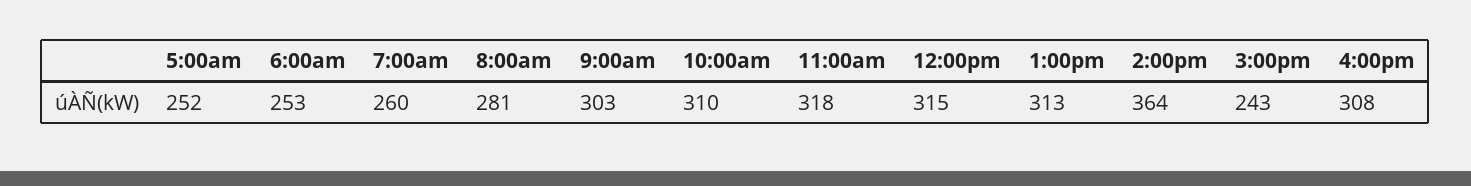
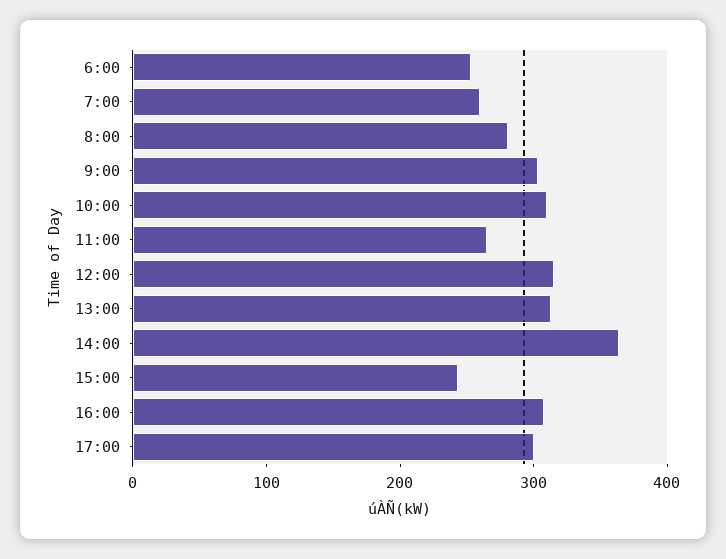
5:00am: 252 -> none
11:00am: 318 -> 260
17:00: none -> 300

